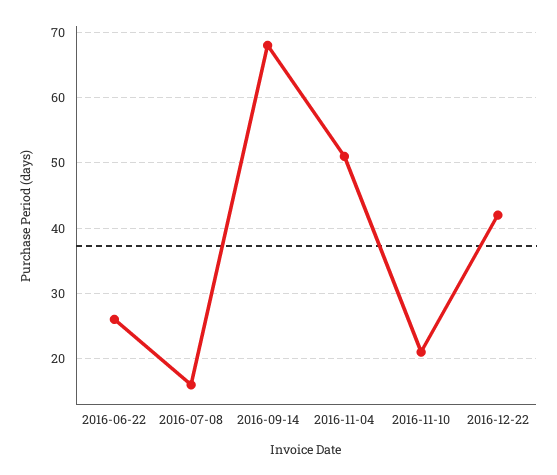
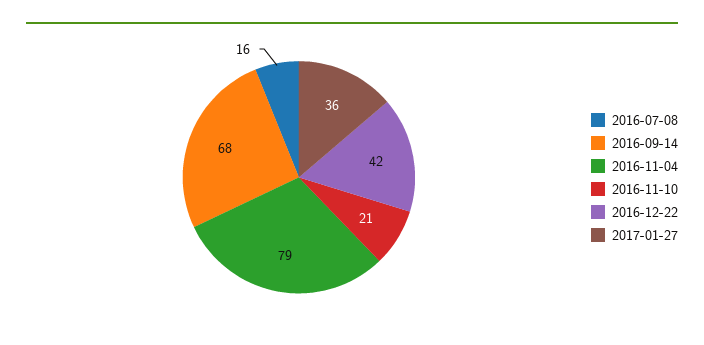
2016-06-22: 26 -> none
2016-11-04: 51 -> 79
2017-01-27: none -> 36

